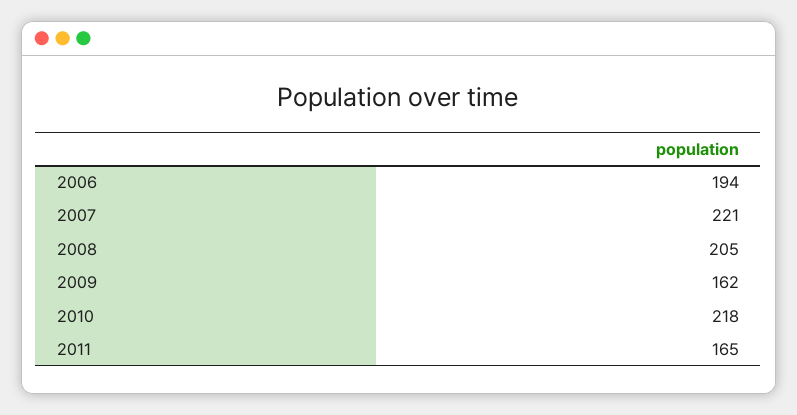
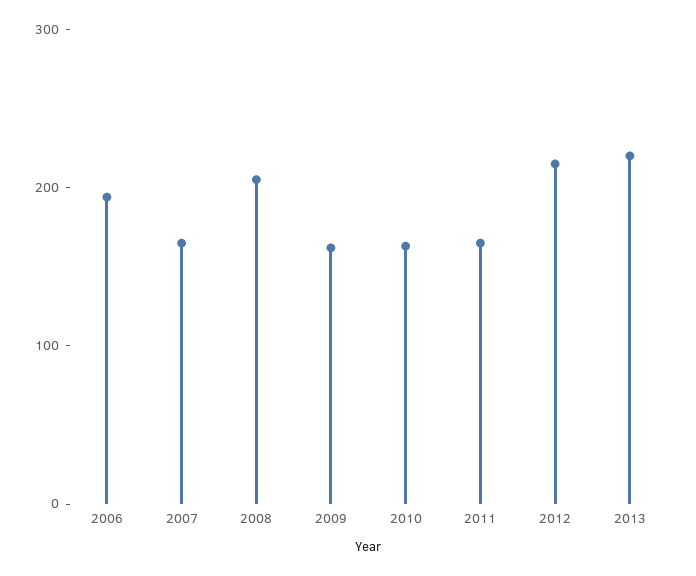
2007: 221 -> 160
2010: 218 -> 160
2012: none -> 220
2013: none -> 220

